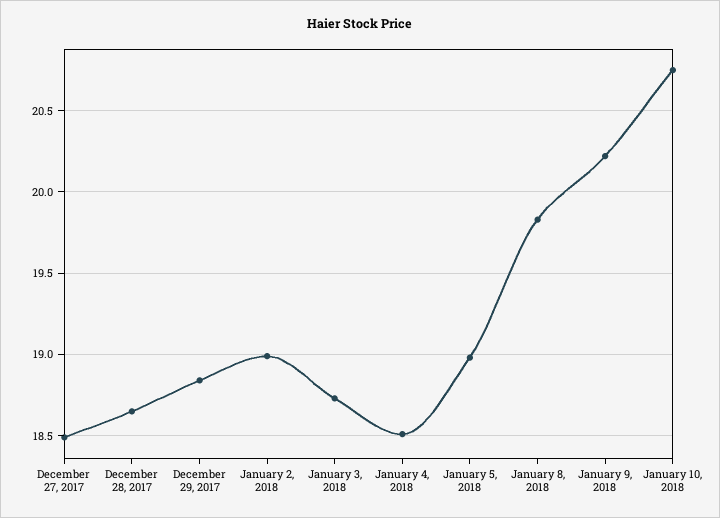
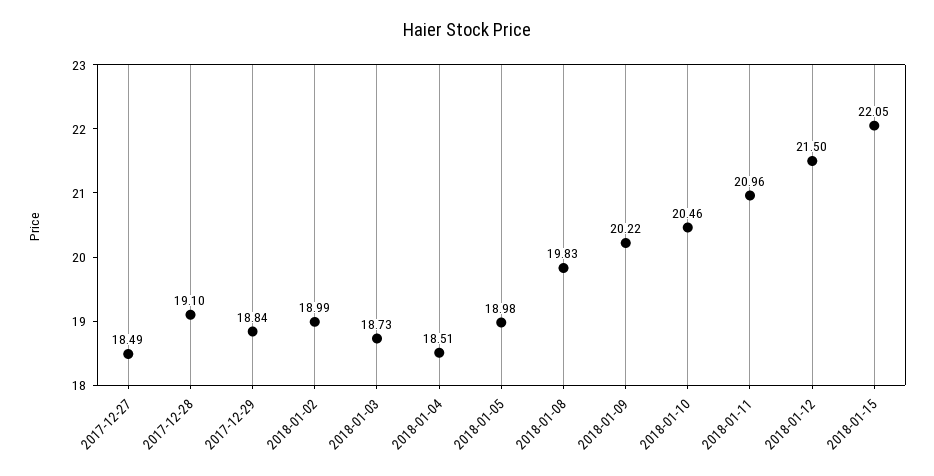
December 28, 2017: 18.65 -> 19.1
January 10, 2018: 20.75 -> 20.46
2018-01-11: none -> 20.96
2018-01-12: none -> 21.5
2018-01-15: none -> 22.05

